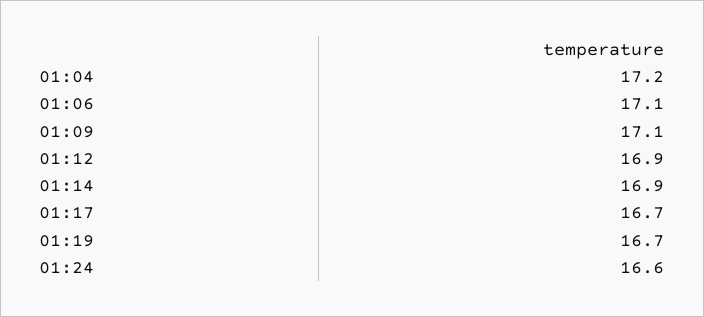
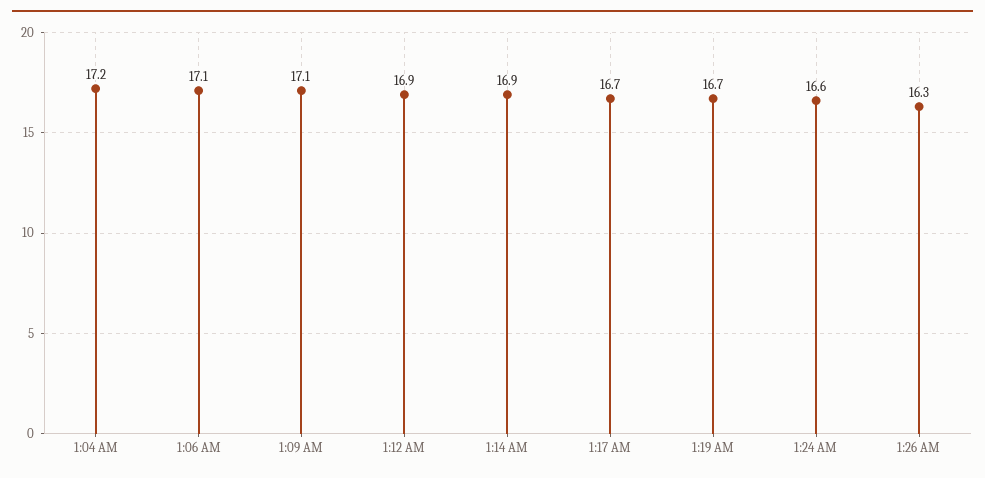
1:26 AM: none -> 16.3

